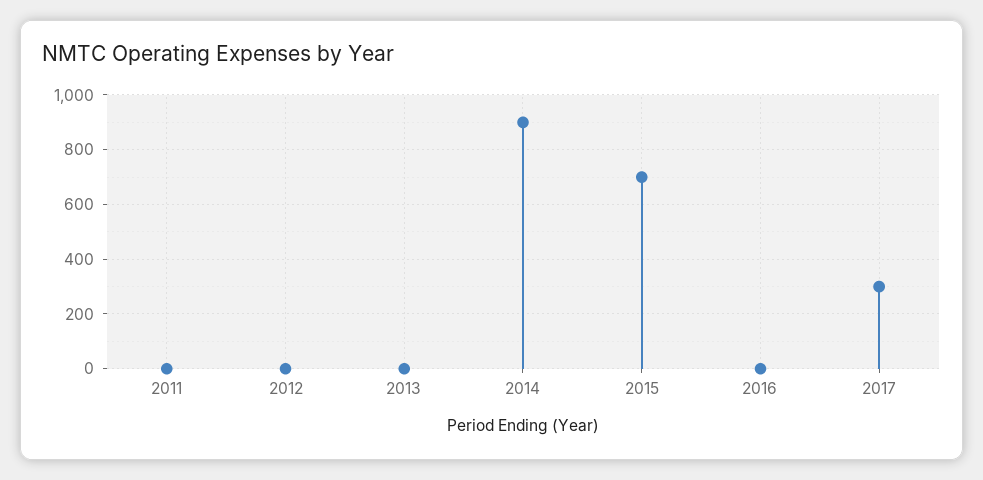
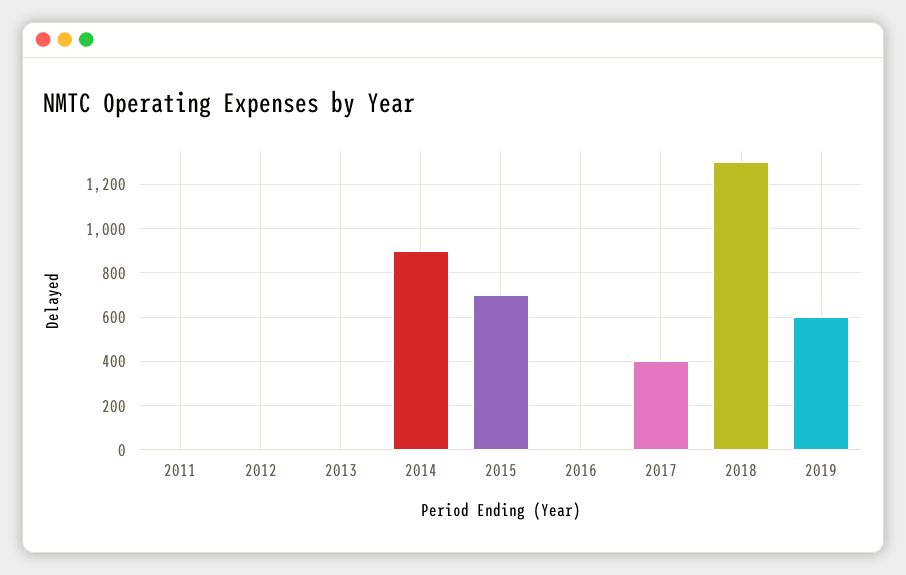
2017: 300 -> 400
2018: none -> 1300
2019: none -> 600

